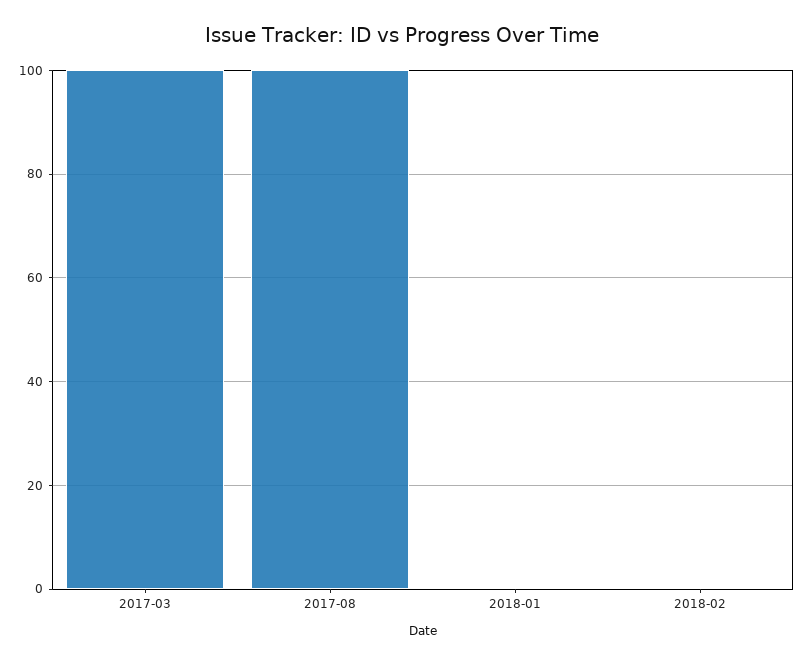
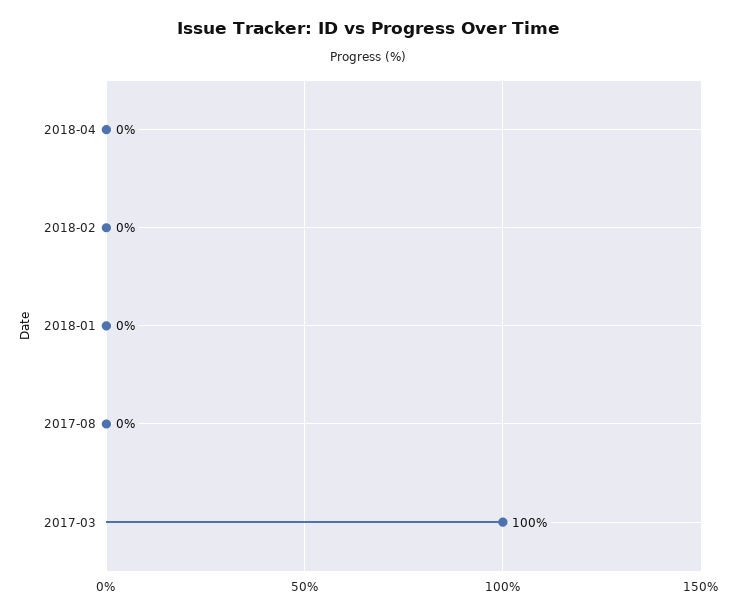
2017-08: 100 -> 0
2018-04: none -> 0

